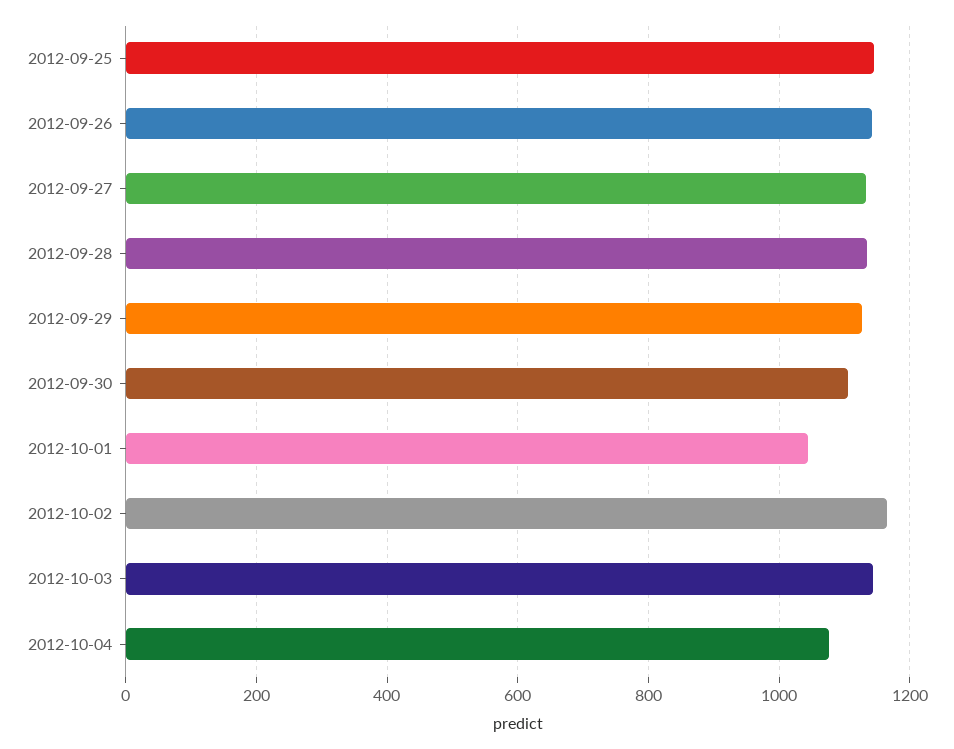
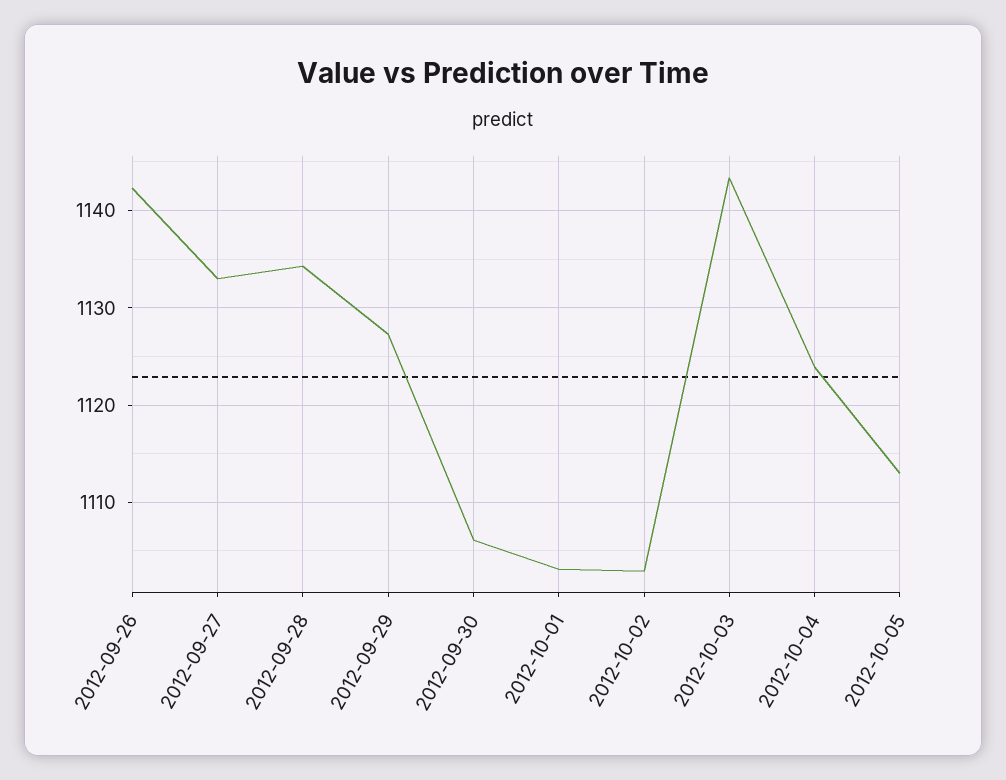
2012-09-25: 1140 -> none
2012-10-01: 1040 -> 1103
2012-10-02: 1160 -> 1103
2012-10-04: 1080 -> 1124
2012-10-05: none -> 1113

